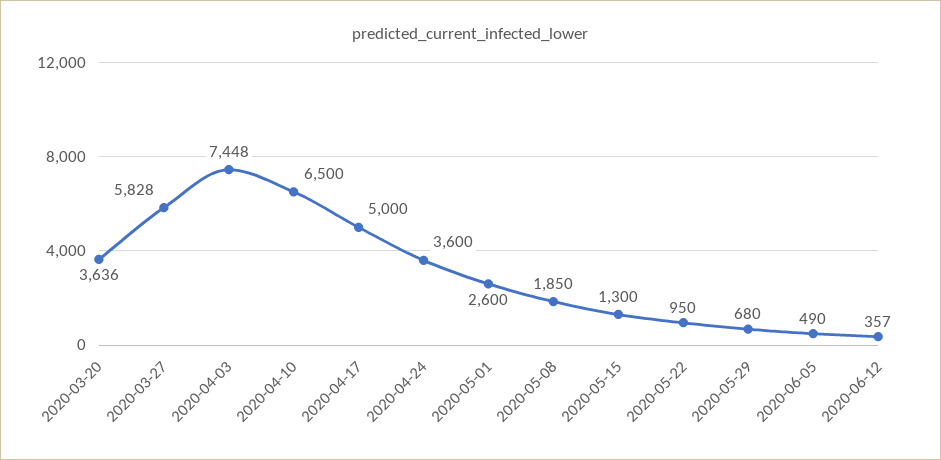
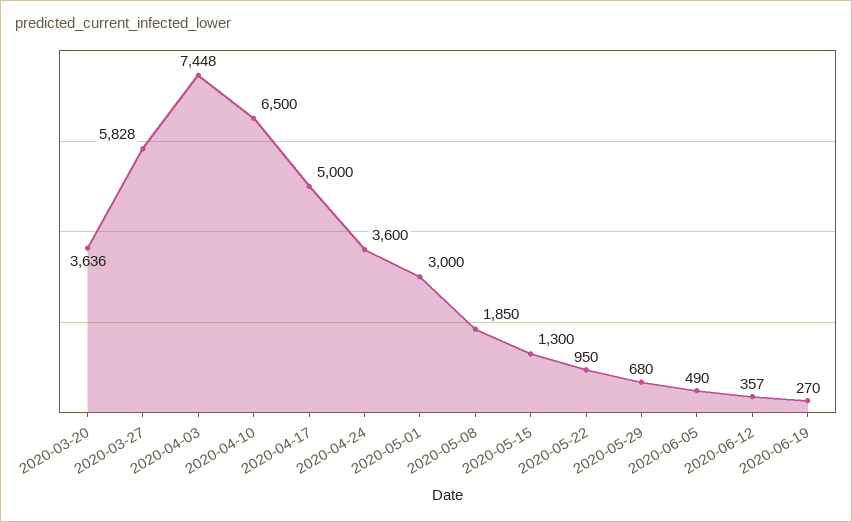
2020-05-01: 2600 -> 3000
2020-06-19: none -> 270

